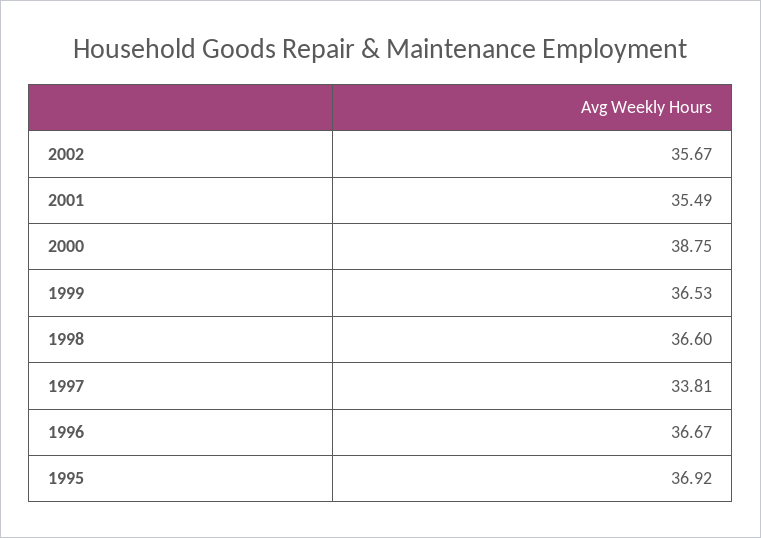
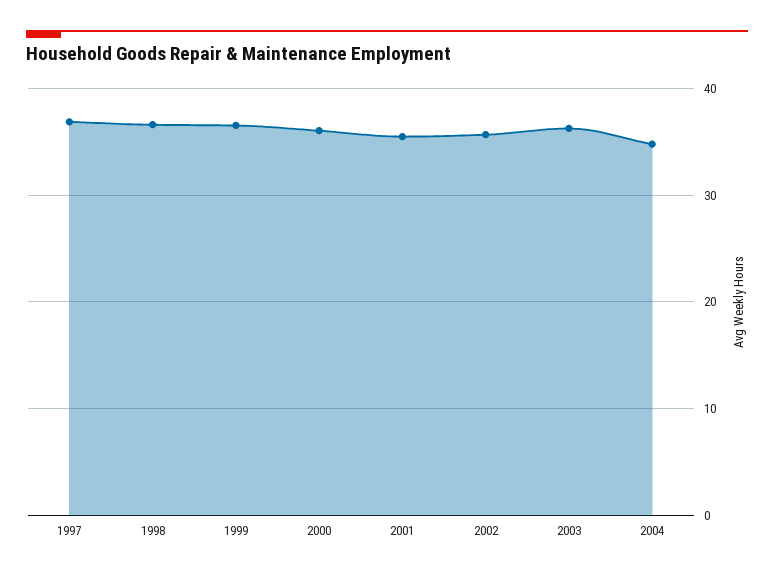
2000: 38.75 -> 36
1997: 33.81 -> 37
1996: 36.67 -> none
1995: 36.92 -> none
2003: none -> 36
2004: none -> 35

